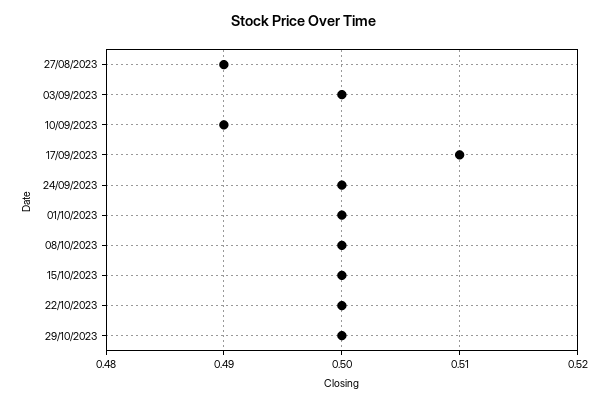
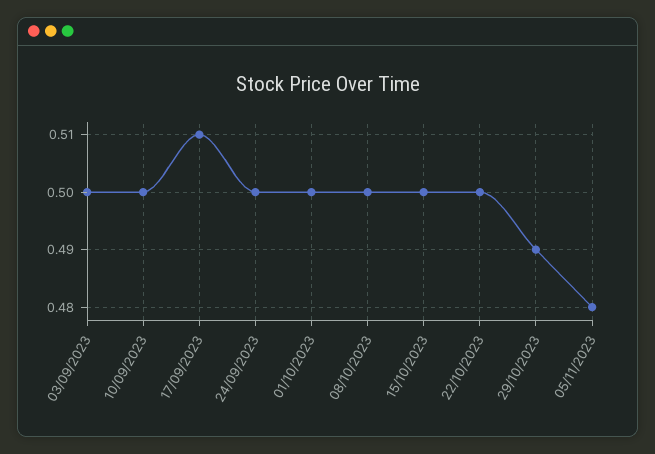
27/08/2023: 0.49 -> none
10/09/2023: 0.49 -> 0.5
29/10/2023: 0.5 -> 0.49
05/11/2023: none -> 0.48

